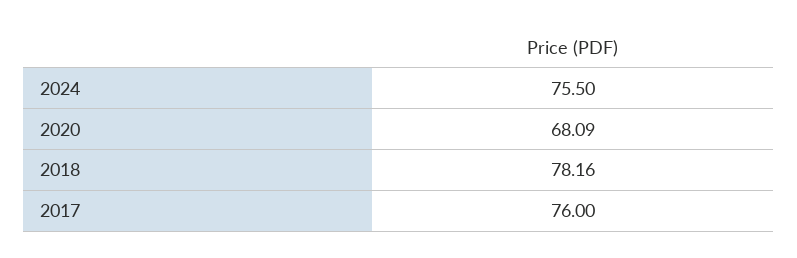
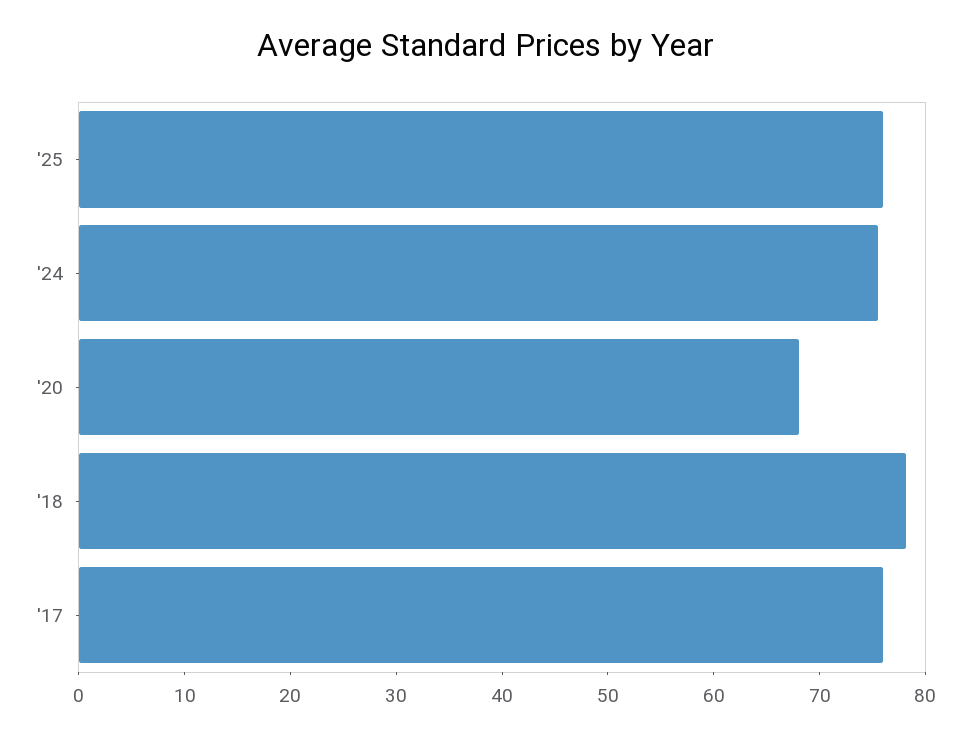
'25: none -> 76

